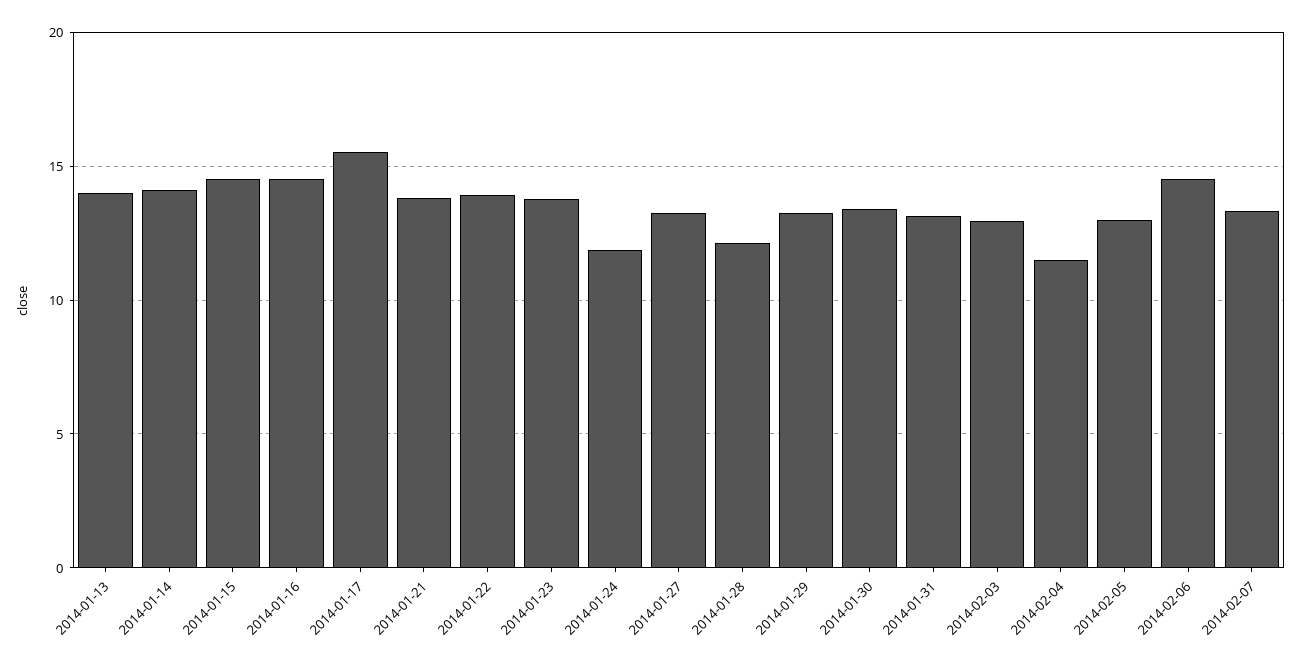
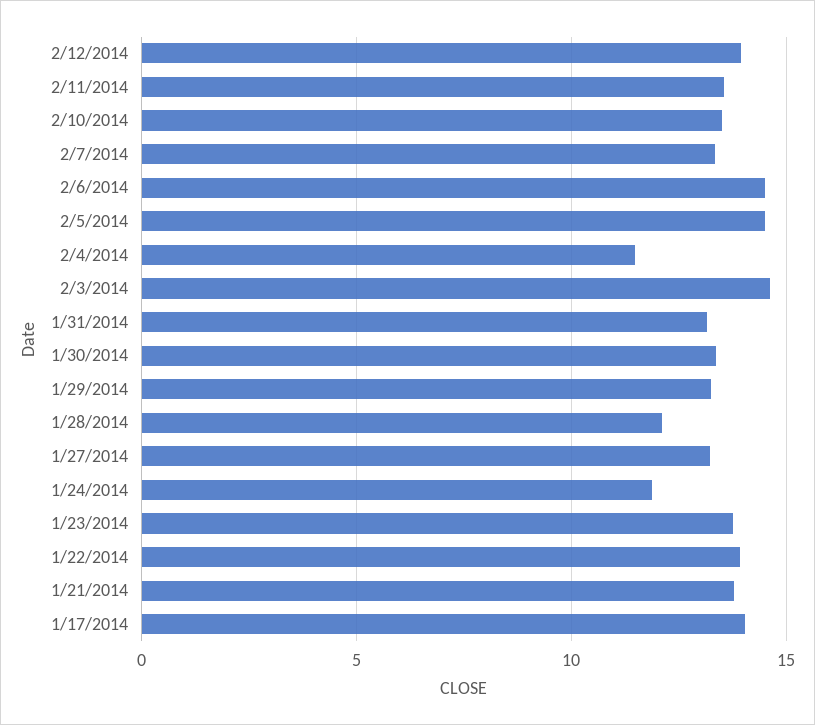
2014-01-13: 14 -> none
2014-01-14: 14 -> none
2014-01-15: 14.5 -> none
2014-01-16: 14.5 -> none
2014-01-17: 15.5 -> 14
2014-02-03: 13 -> 14.5
2014-02-05: 13 -> 14.5
2/12/2014: none -> 14
2/11/2014: none -> 13.5
2/10/2014: none -> 13.5

